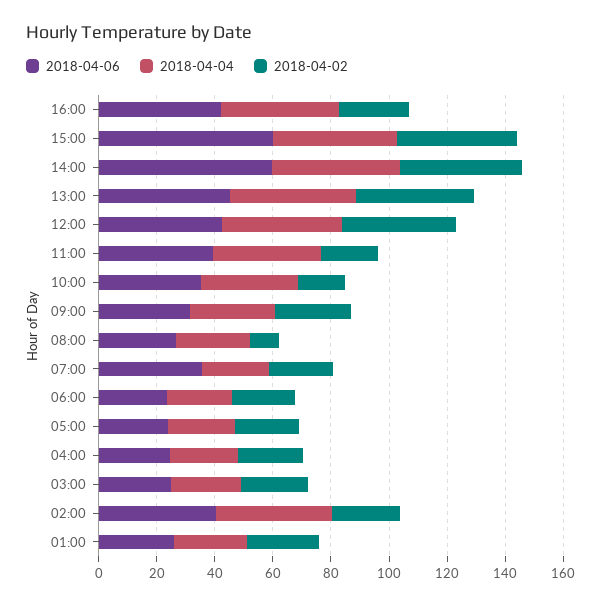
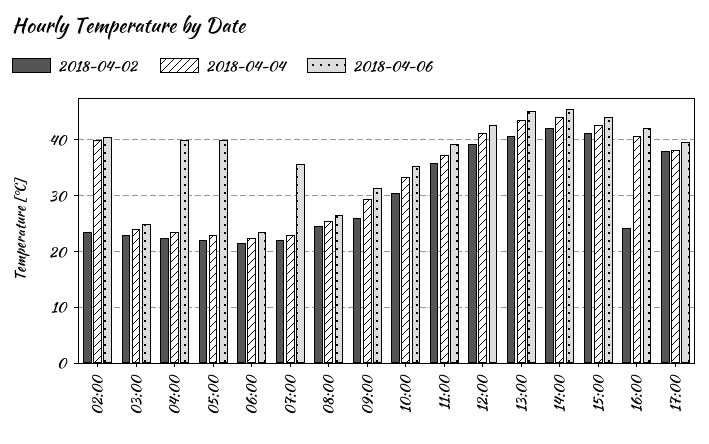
2018-04-06, 15:00: 60 -> 44
2018-04-06, 14:00: 60 -> 46
2018-04-02, 11:00: 20 -> 36
2018-04-02, 10:00: 15 -> 30
2018-04-02, 08:00: 10 -> 24
2018-04-06, 05:00: 25 -> 40
2018-04-06, 04:00: 25 -> 40
2018-04-06, 01:00: 25 -> none
2018-04-04, 01:00: 25 -> none
2018-04-02, 01:00: 25 -> none
2018-04-02, 17:00: none -> 38
2018-04-04, 17:00: none -> 38
2018-04-06, 17:00: none -> 40

